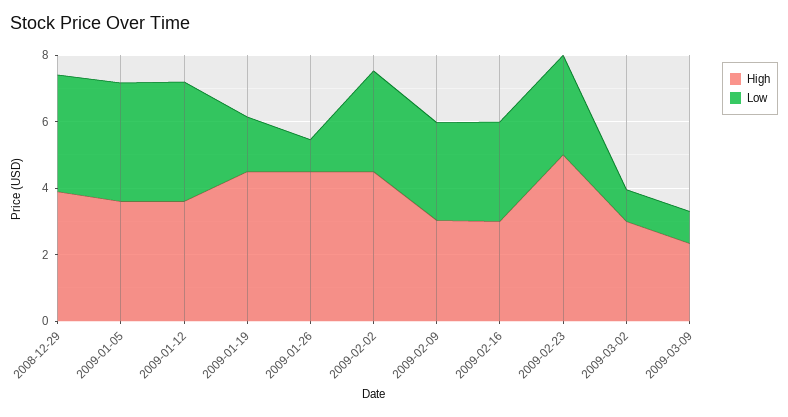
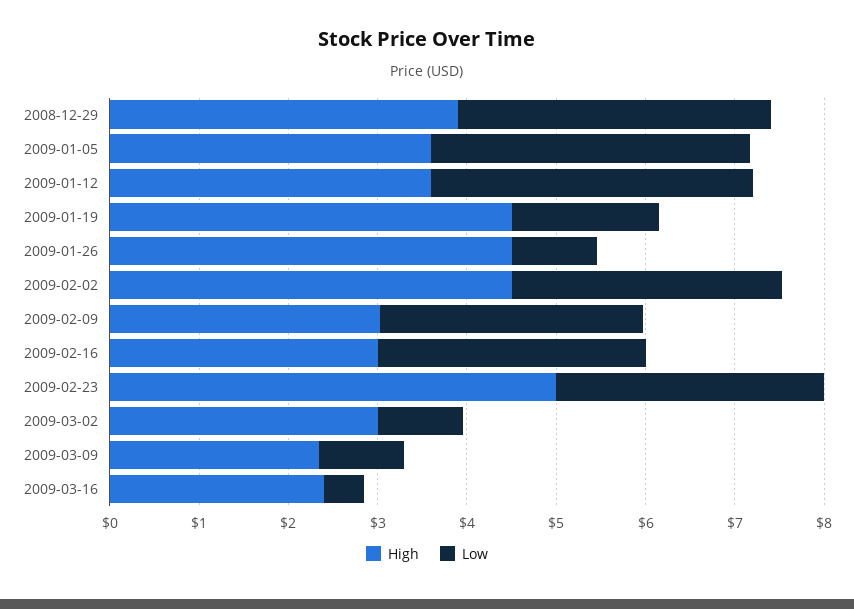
High, 2009-03-16: none -> 2.4
Low, 2009-03-16: none -> 0.4

